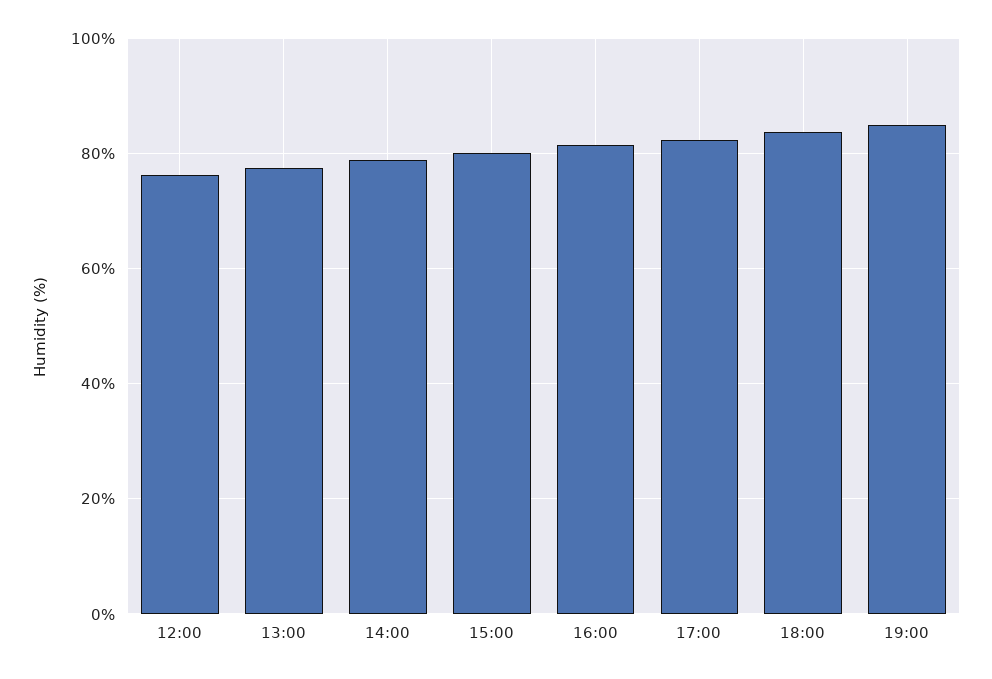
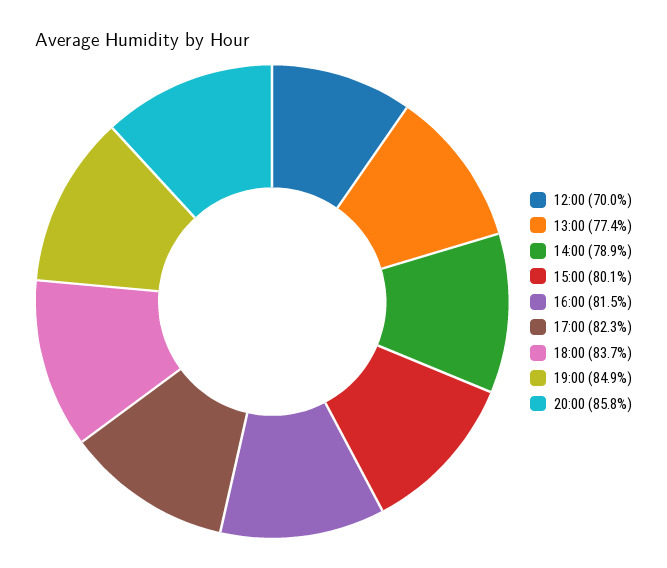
12:00: 76 -> 70
20:00: none -> 85.8

